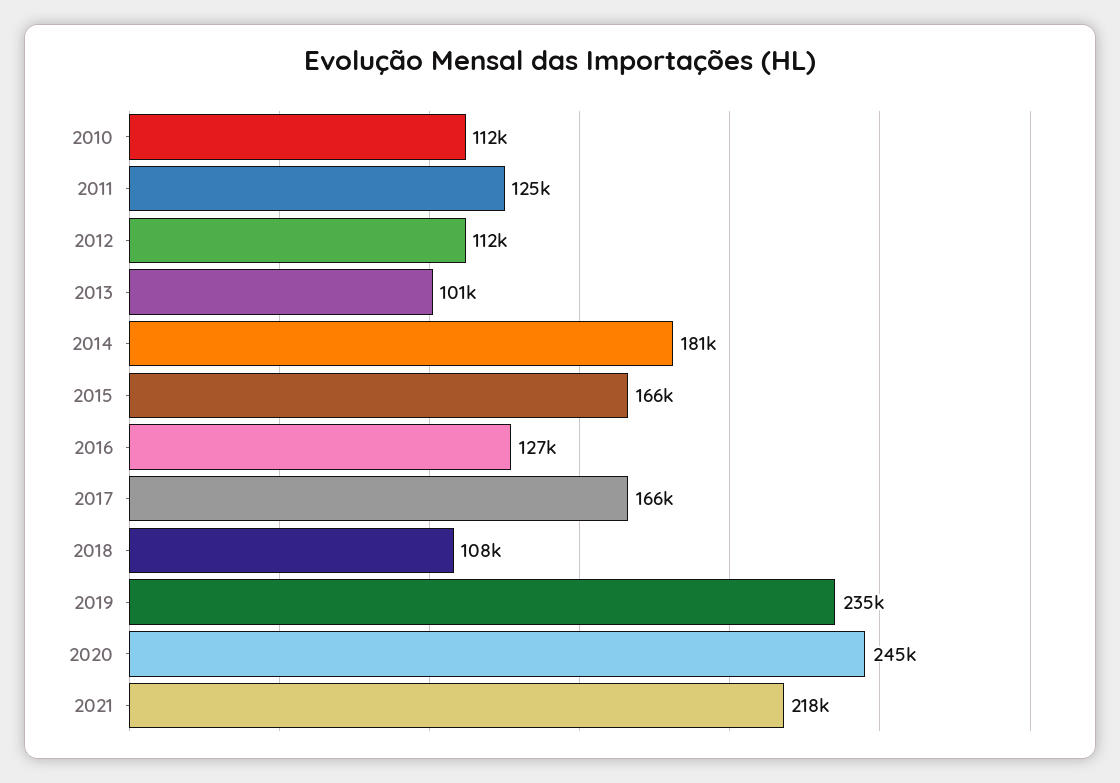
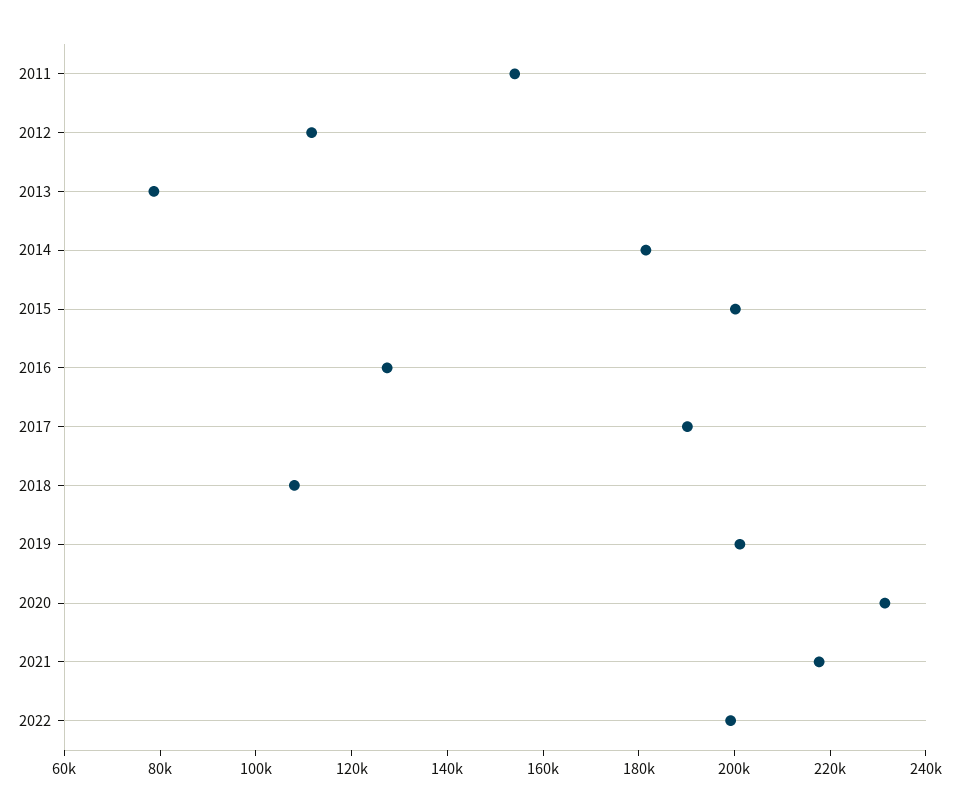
2010: 112000 -> none
2011: 125000 -> 155000
2013: 101000 -> 80000
2015: 166000 -> 200000
2017: 166000 -> 190000
2019: 235000 -> 200000
2020: 245000 -> 230000
2022: none -> 200000

